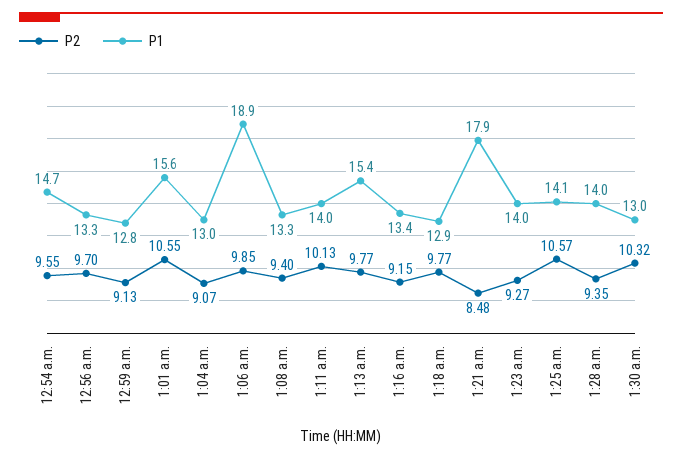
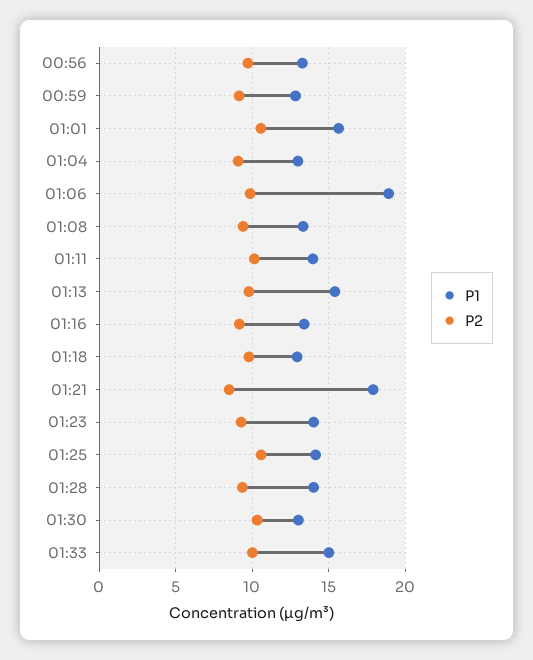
P2, 12:54 a.m.: 9.55 -> none
P1, 12:54 a.m.: 14.7 -> none
P1, 01:33: none -> 15
P2, 01:33: none -> 10

